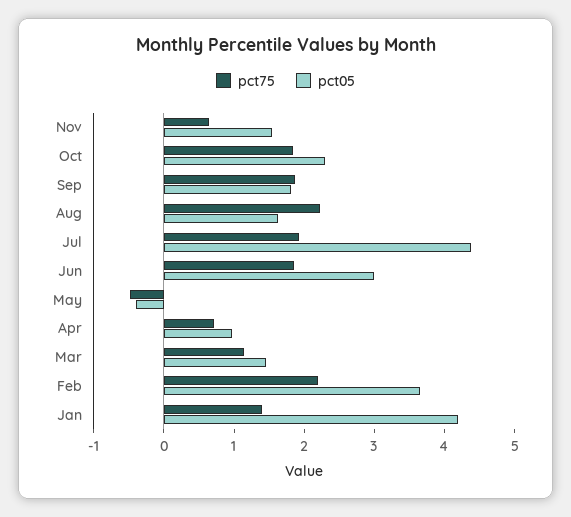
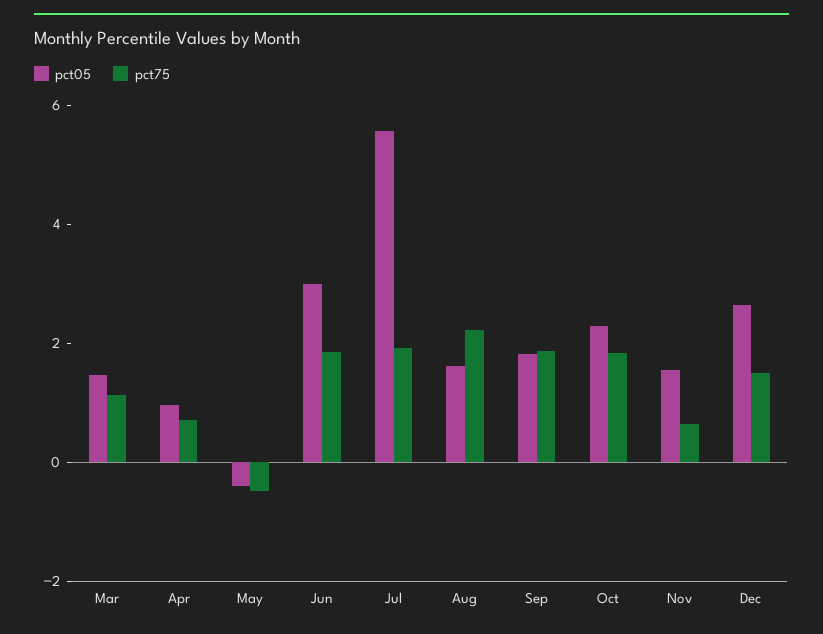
pct05, Jul: 4.4 -> 5.5
pct75, Feb: 2.2 -> none
pct05, Feb: 3.6 -> none
pct75, Jan: 1.4 -> none
pct05, Jan: 4.2 -> none
pct05, Dec: none -> 2.5
pct75, Dec: none -> 1.5

